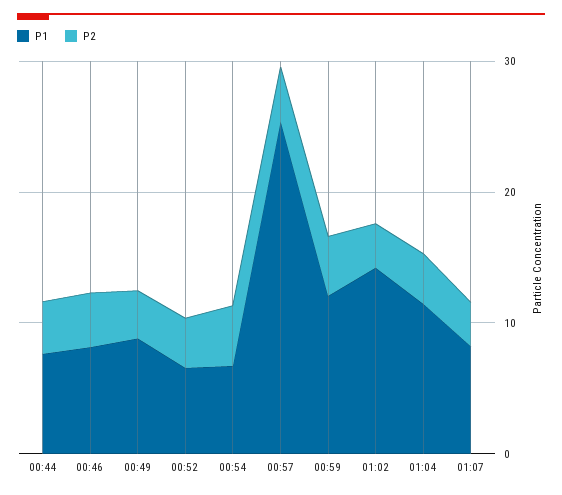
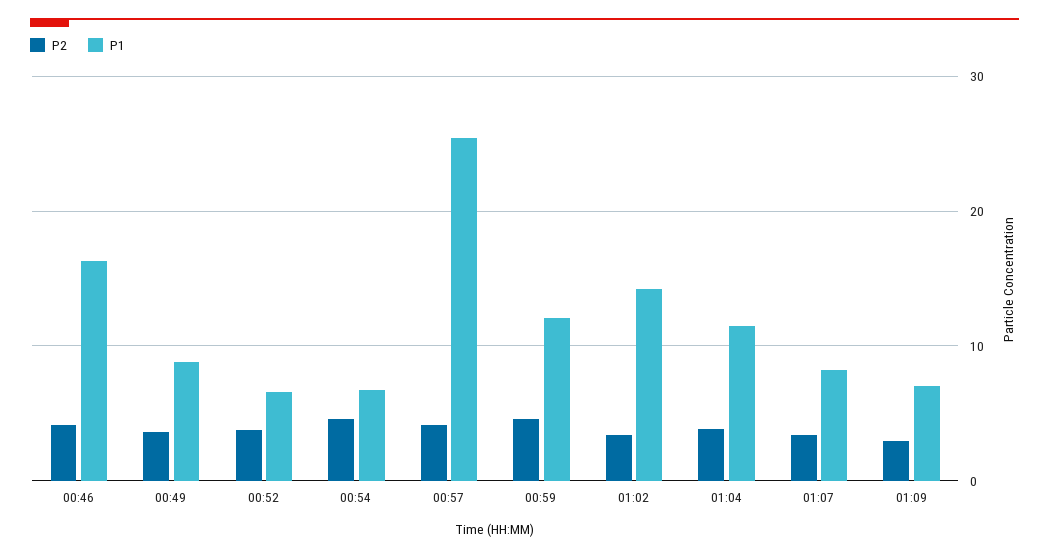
P1, 00:44: 8 -> none
P2, 00:44: 4 -> none
P1, 00:46: 8 -> 16
P2, 01:09: none -> 3
P1, 01:09: none -> 7

